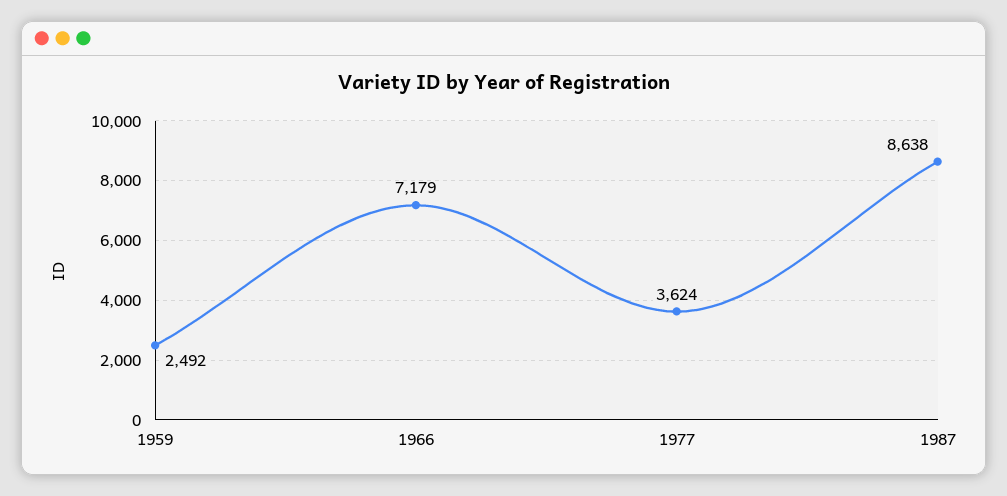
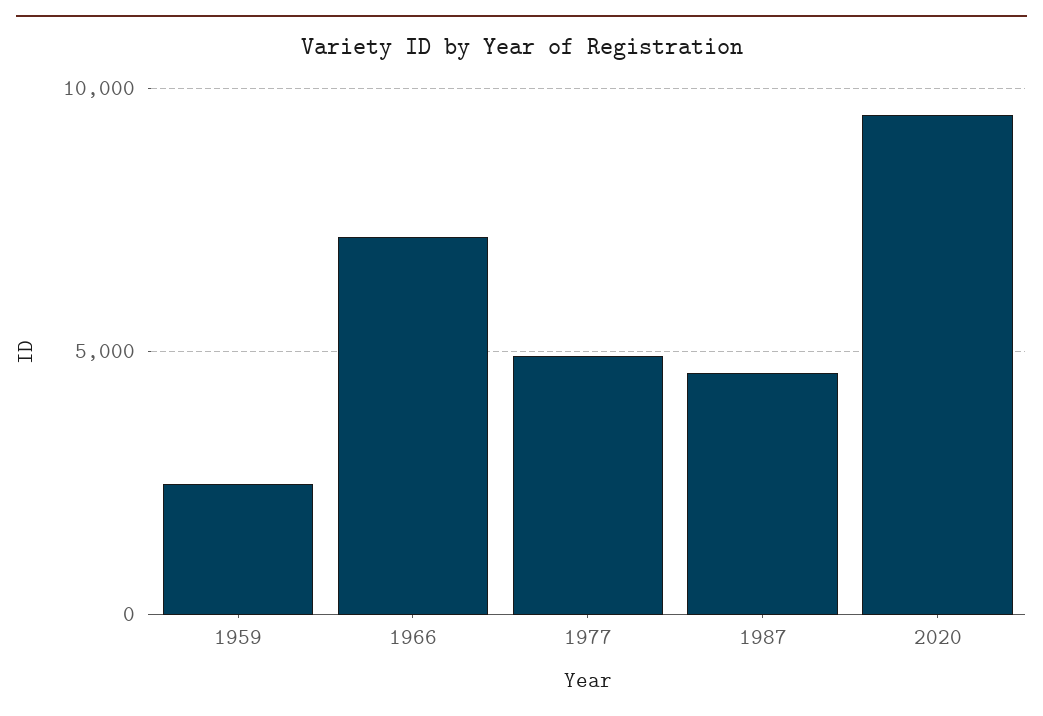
1977: 3624 -> 5000
1987: 8638 -> 4500
2020: none -> 9500

